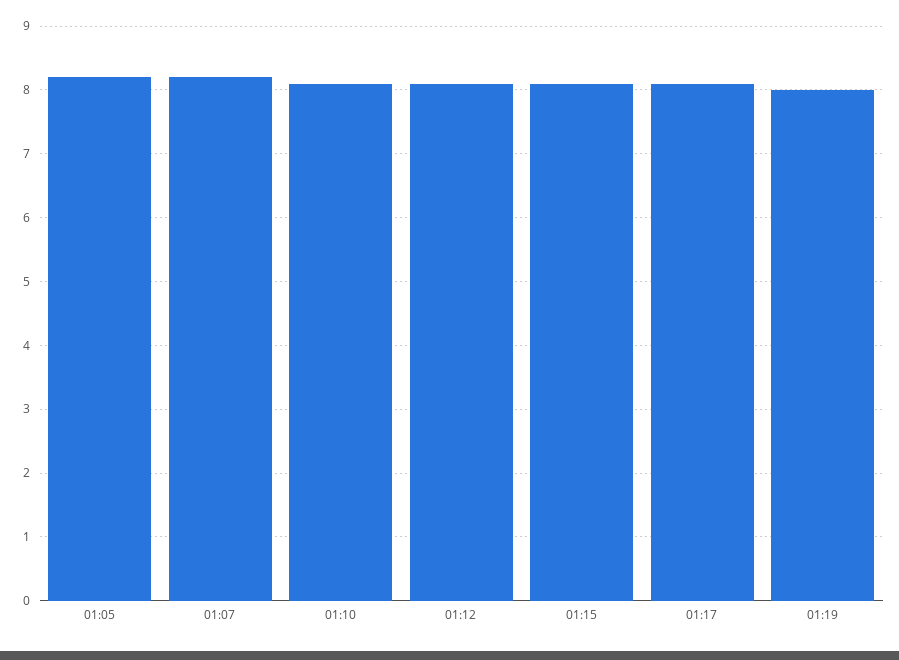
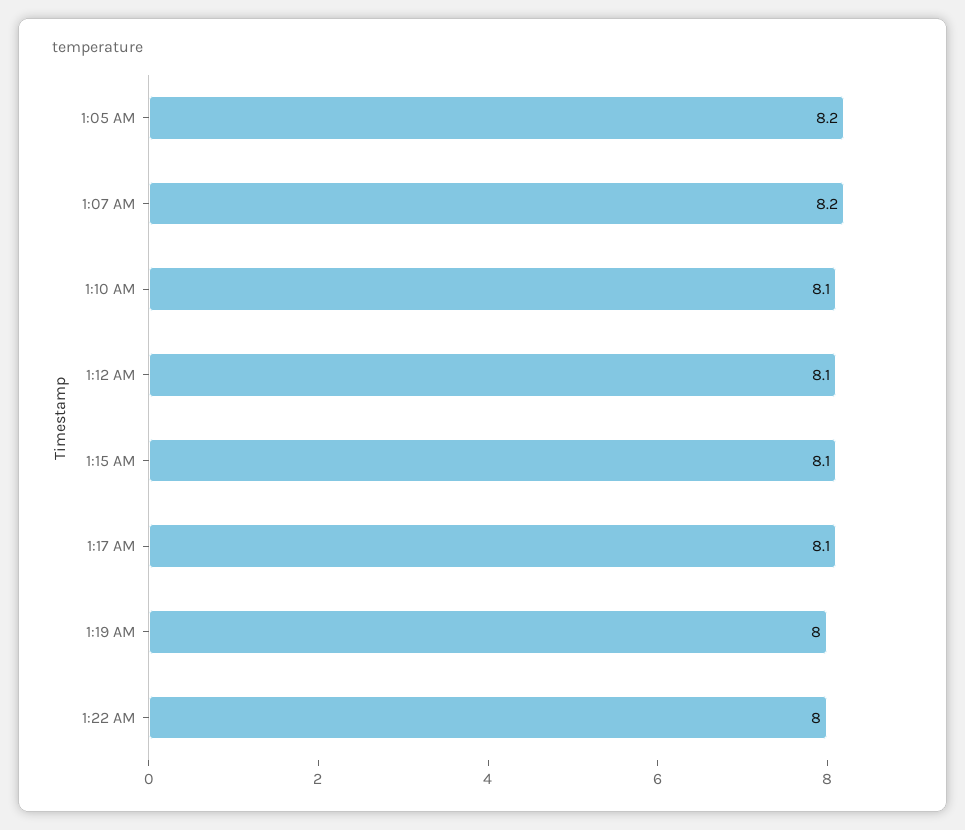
1:22 AM: none -> 8

